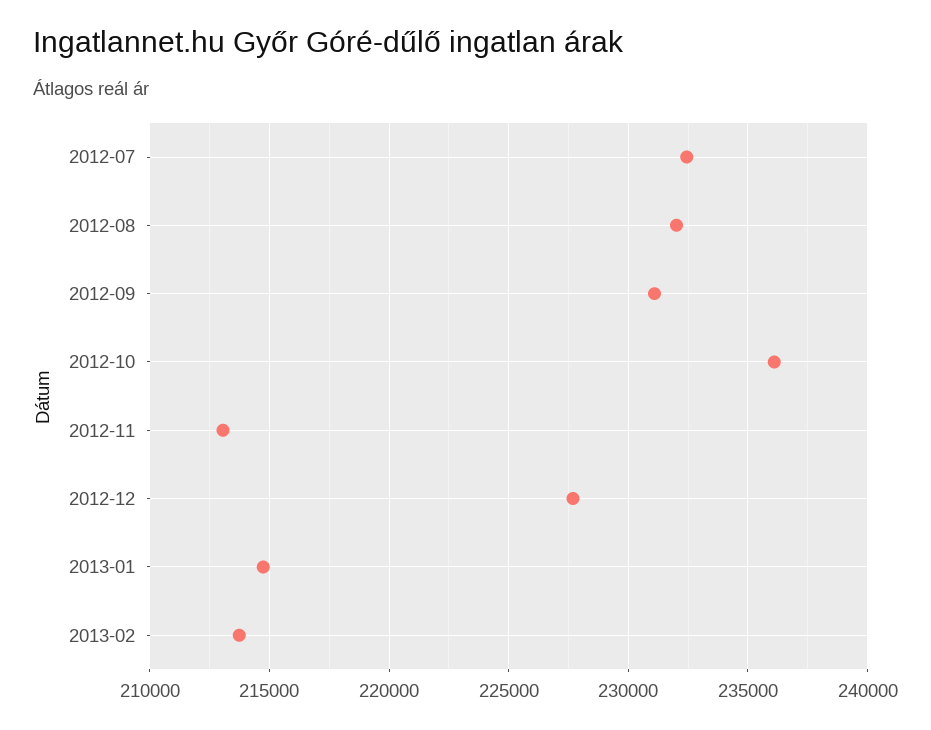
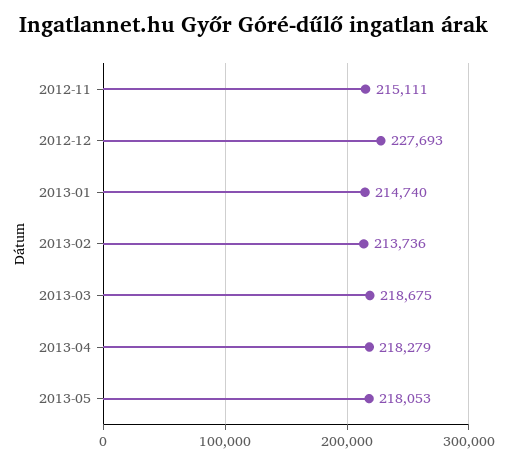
2012-07: 232500 -> none
2012-08: 232000 -> none
2012-09: 231000 -> none
2012-10: 236000 -> none
2012-11: 213000 -> 215111
2013-03: none -> 218675
2013-04: none -> 218279
2013-05: none -> 218053

